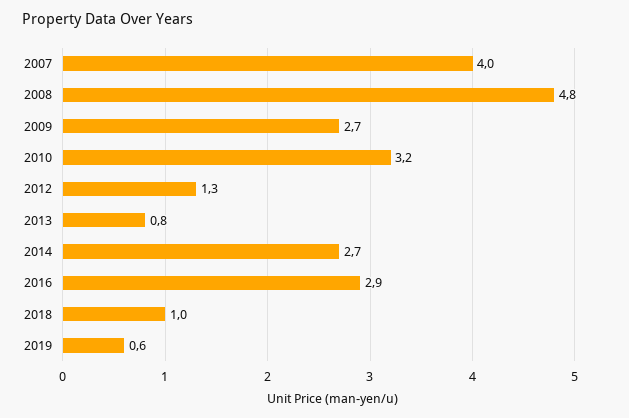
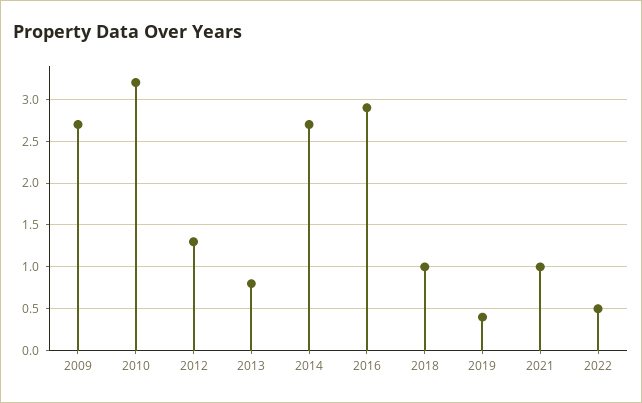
2007: 4 -> none
2008: 4.8 -> none
2019: 0.6 -> 0.4
2021: none -> 1
2022: none -> 0.5

